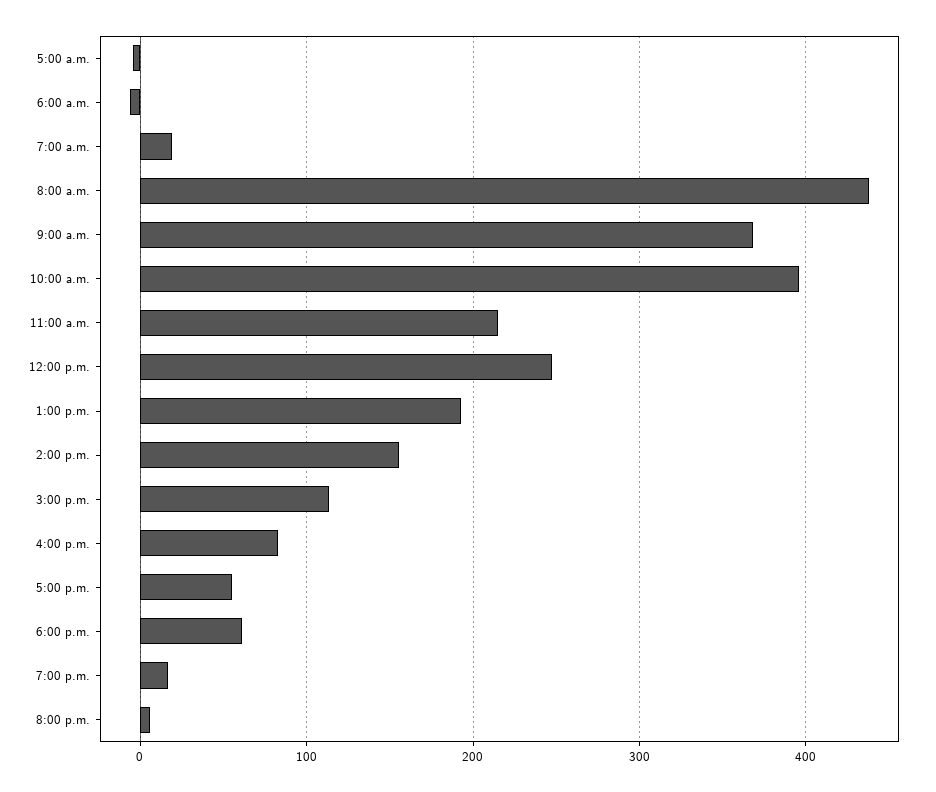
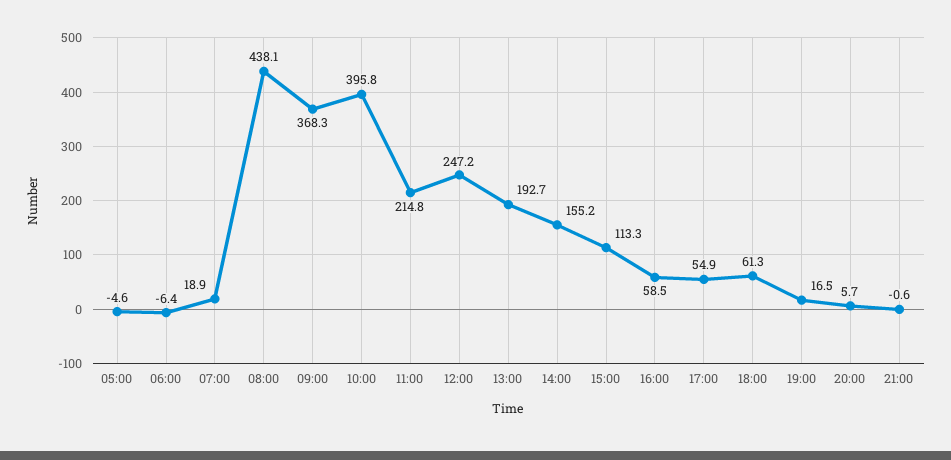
4:00 p.m.: 80 -> 58.5
21:00: none -> -0.6

